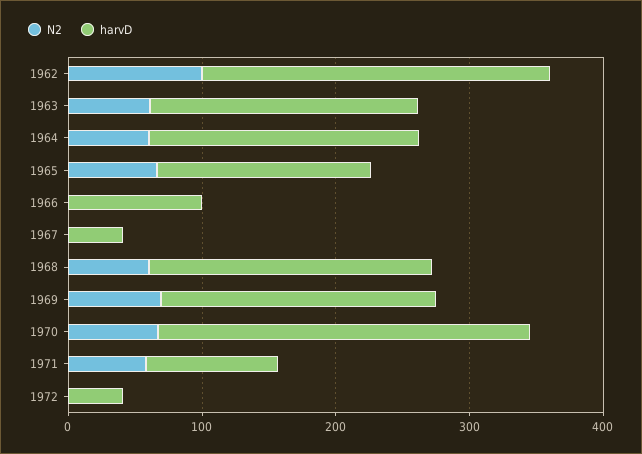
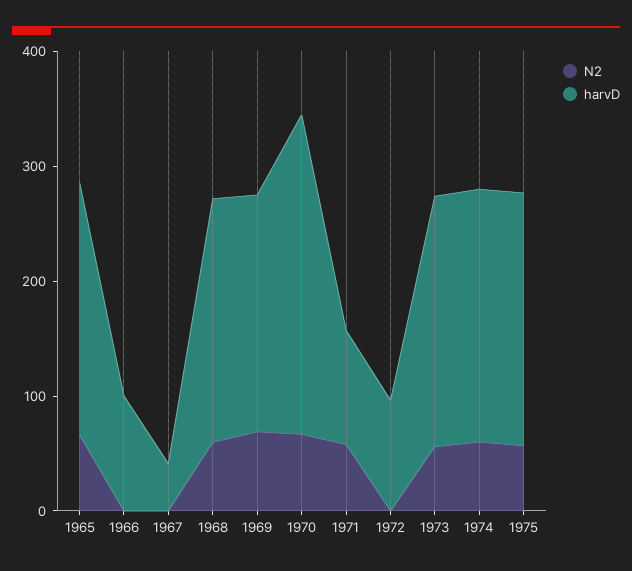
N2, 1962: 100 -> none
harvD, 1962: 260 -> none
N2, 1963: 60 -> none
harvD, 1963: 200 -> none
N2, 1964: 60 -> none
harvD, 1964: 200 -> none
harvD, 1965: 160 -> 220
harvD, 1972: 40 -> 100
N2, 1973: none -> 60
harvD, 1973: none -> 220
N2, 1974: none -> 60
harvD, 1974: none -> 220
N2, 1975: none -> 60
harvD, 1975: none -> 220

